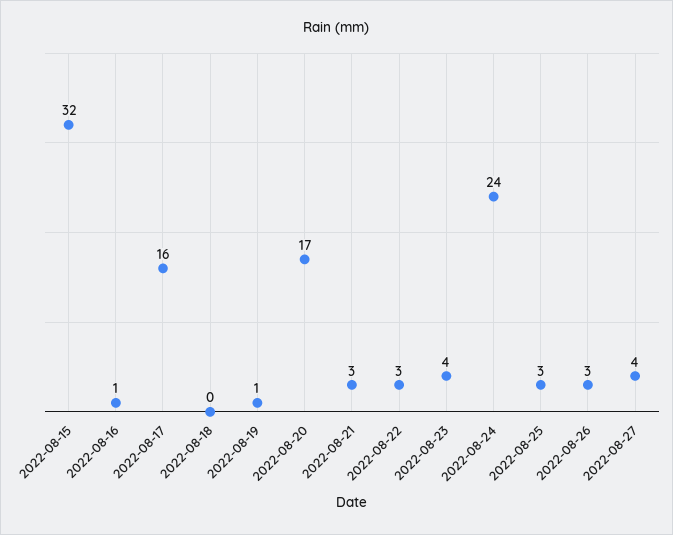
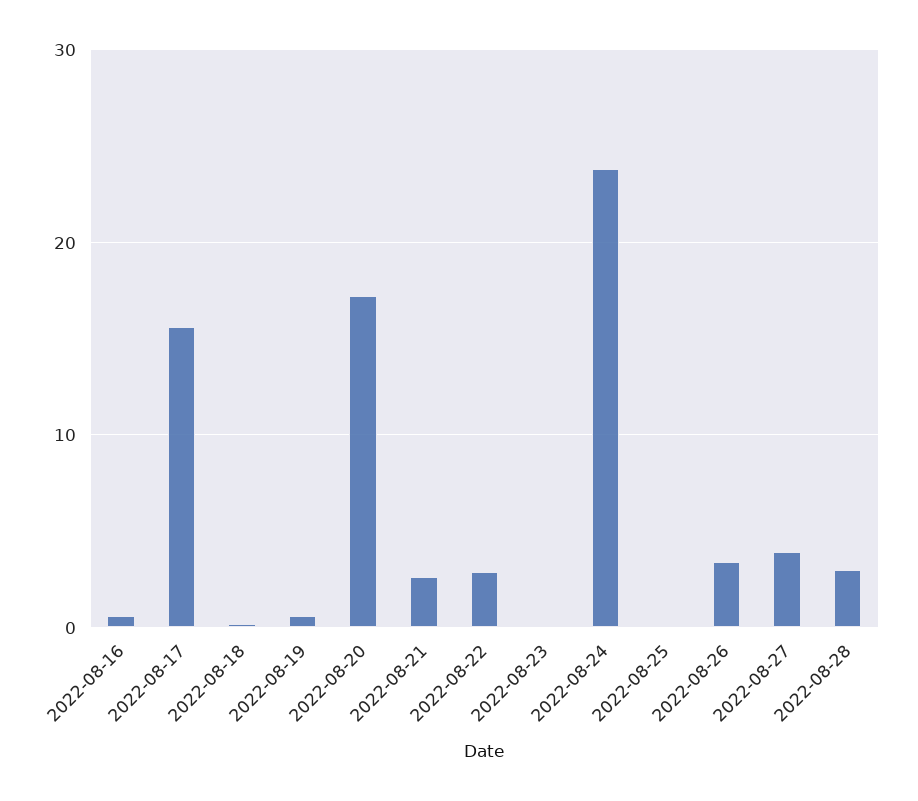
2022-08-15: 32 -> none
2022-08-23: 4 -> 0
2022-08-25: 3 -> 0
2022-08-28: none -> 3

